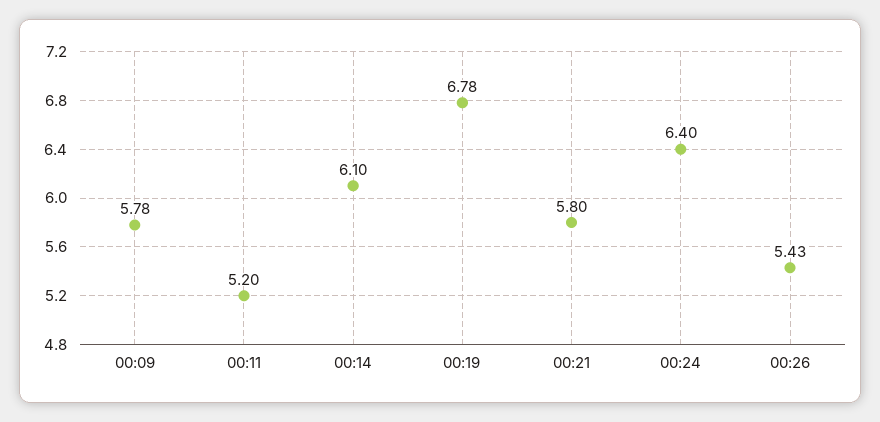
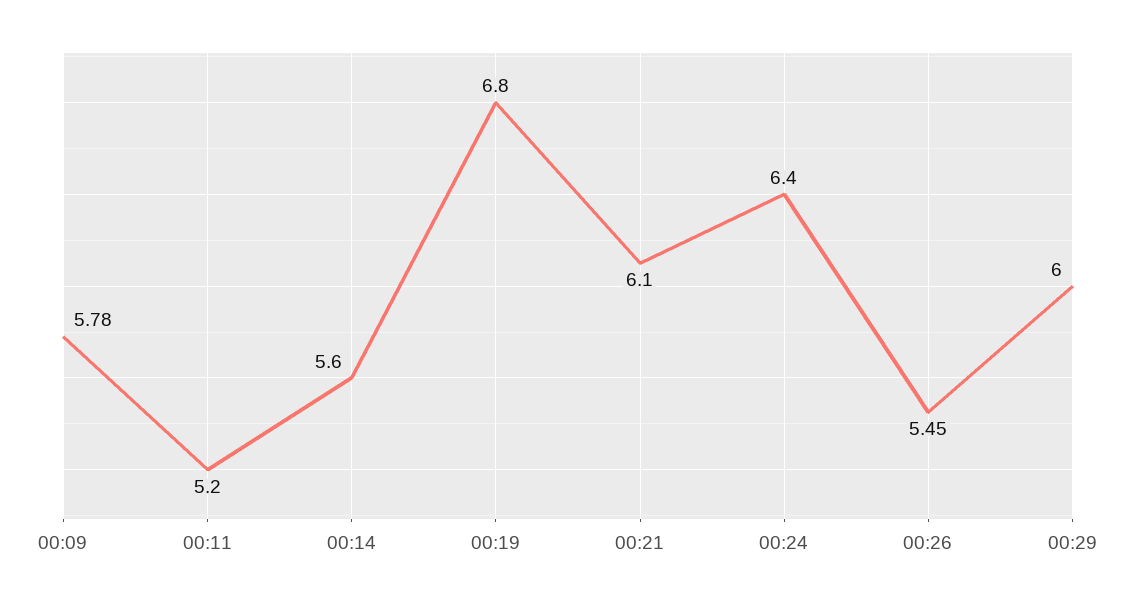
00:14: 6.1 -> 5.6
00:19: 6.78 -> 6.8
00:21: 5.8 -> 6.1
00:26: 5.43 -> 5.45
00:29: none -> 6

